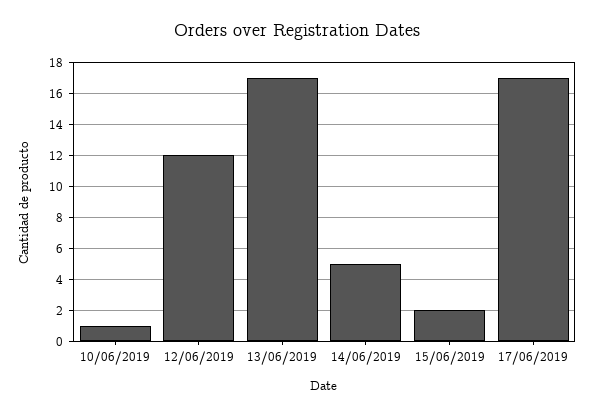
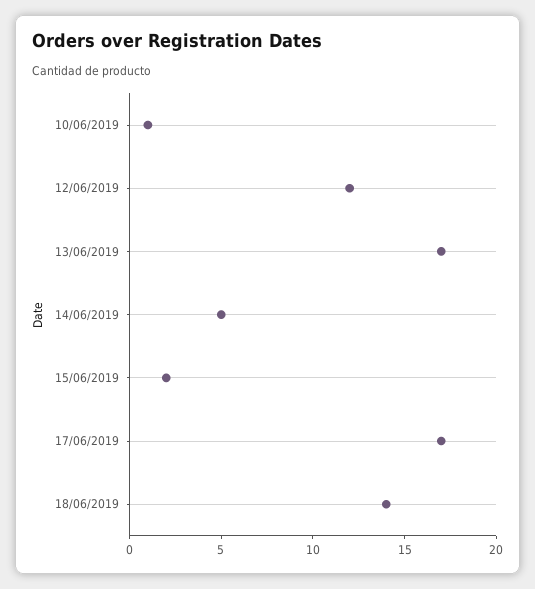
18/06/2019: none -> 14

